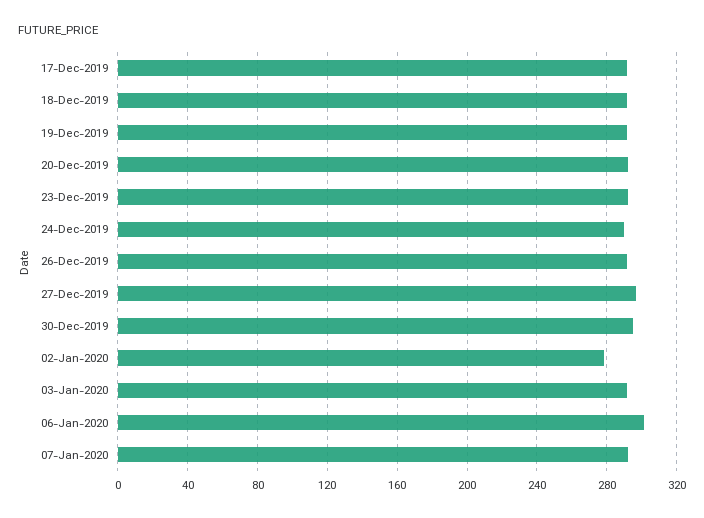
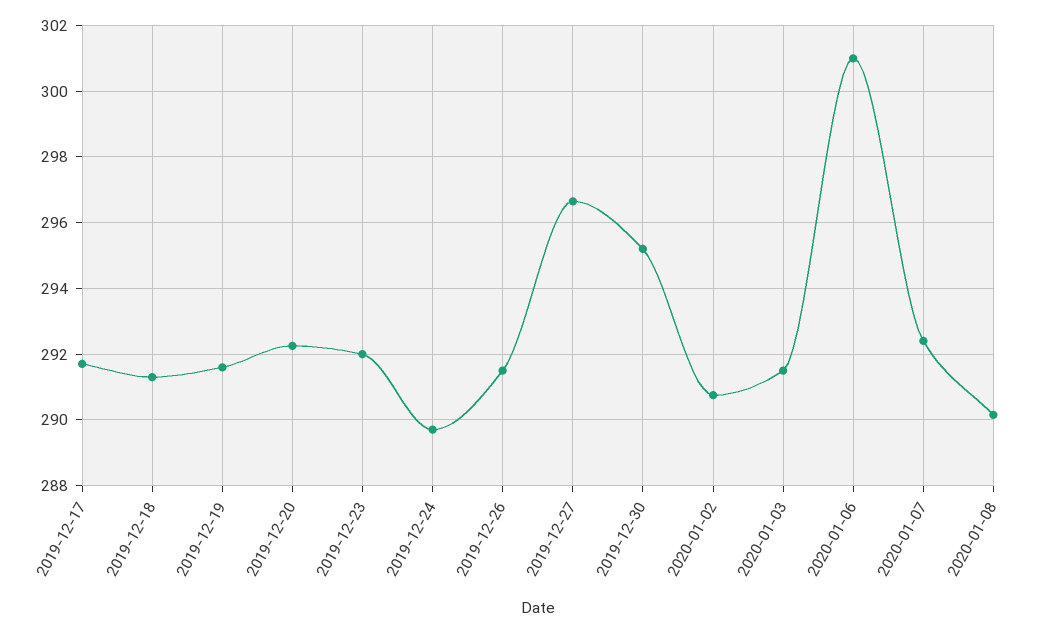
02-Jan-2020: 280 -> 290.8
2020-01-08: none -> 290.2

